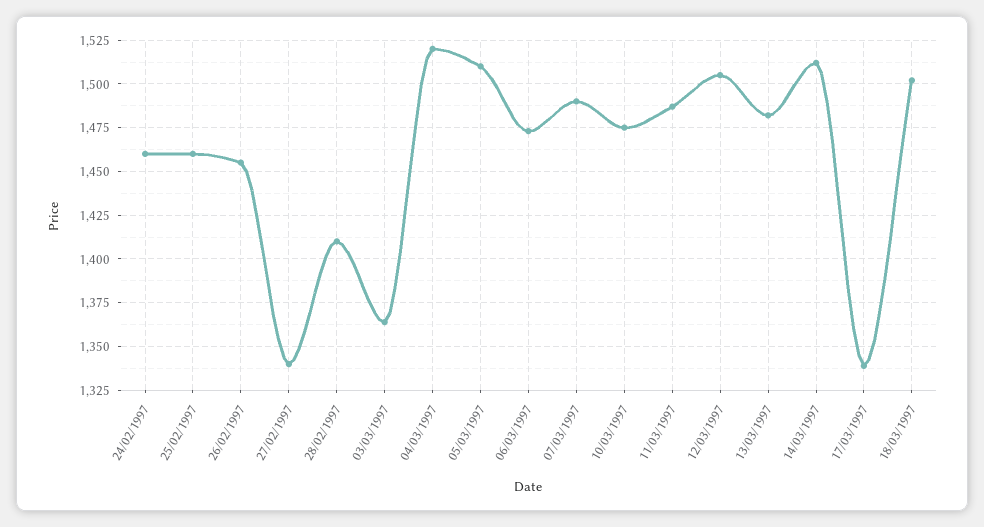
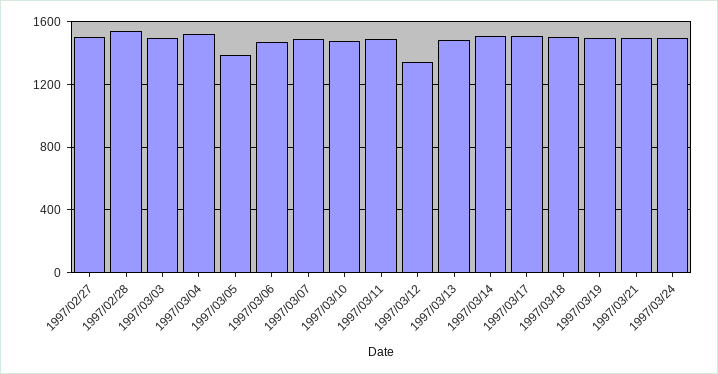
24/02/1997: 1460 -> none
25/02/1997: 1460 -> none
26/02/1997: 1455 -> none
27/02/1997: 1340 -> 1500
28/02/1997: 1410 -> 1550
03/03/1997: 1365 -> 1500
05/03/1997: 1510 -> 1400
12/03/1997: 1505 -> 1350
17/03/1997: 1340 -> 1500
1997/03/19: none -> 1500
1997/03/21: none -> 1500
1997/03/24: none -> 1500

